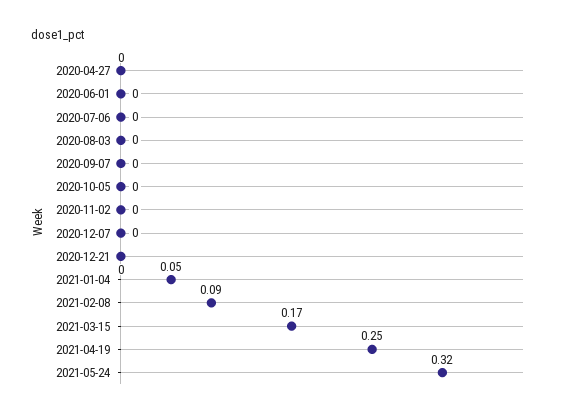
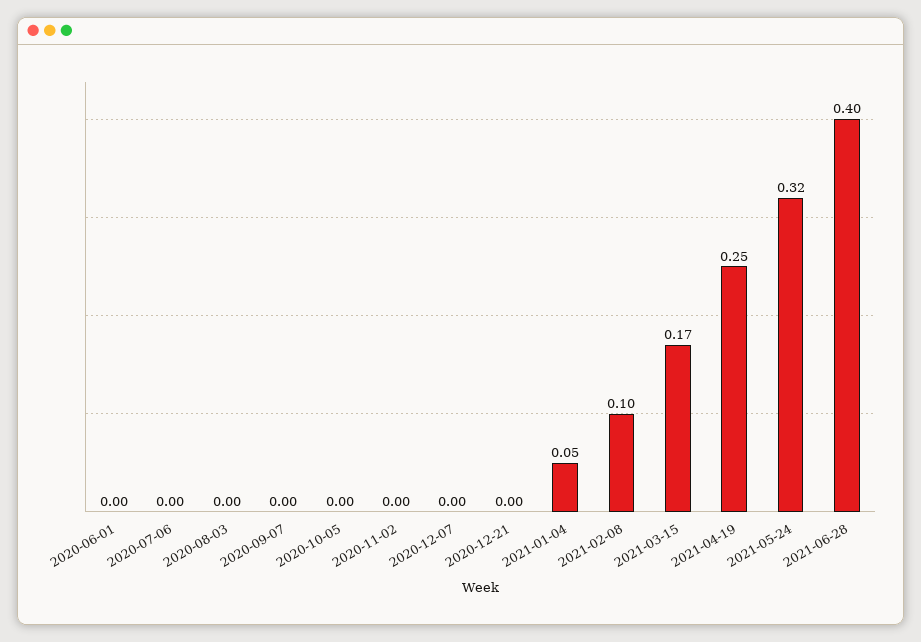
2020-04-27: 0 -> none
2021-02-08: 0.09 -> 0.1
2021-06-28: none -> 0.4

